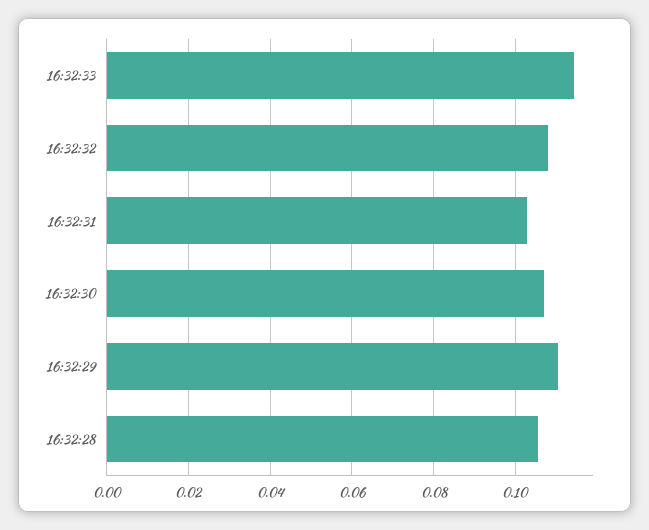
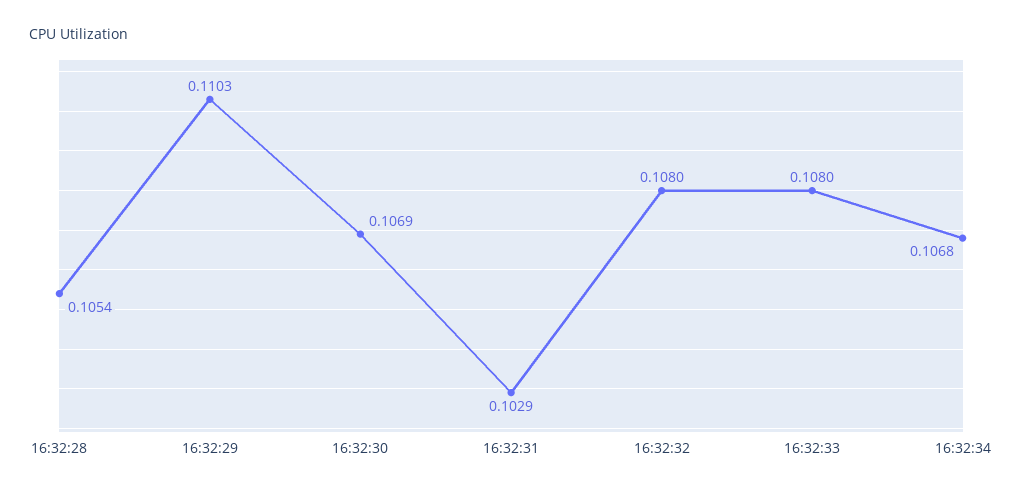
16:32:33: 0.114 -> 0.108
16:32:34: none -> 0.1068

